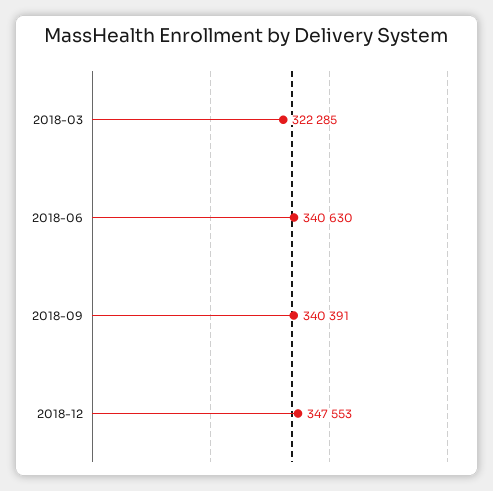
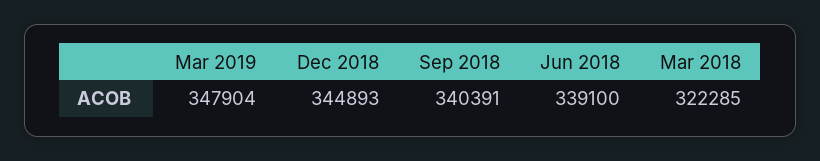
2018-06: 340630 -> 339100
2018-12: 347553 -> 344893
Mar 2019: none -> 347904

